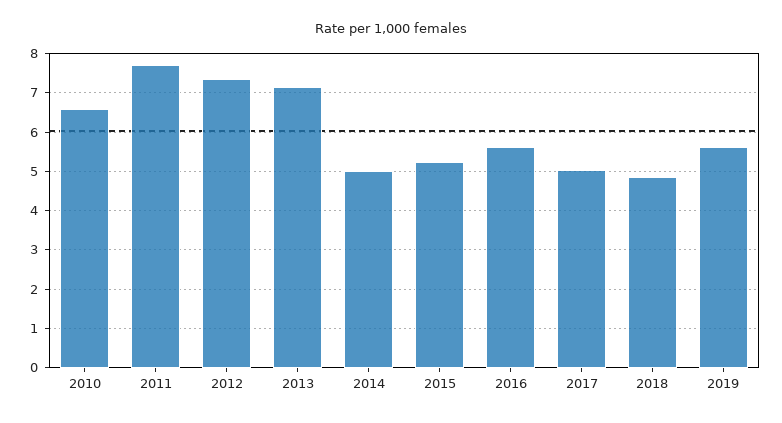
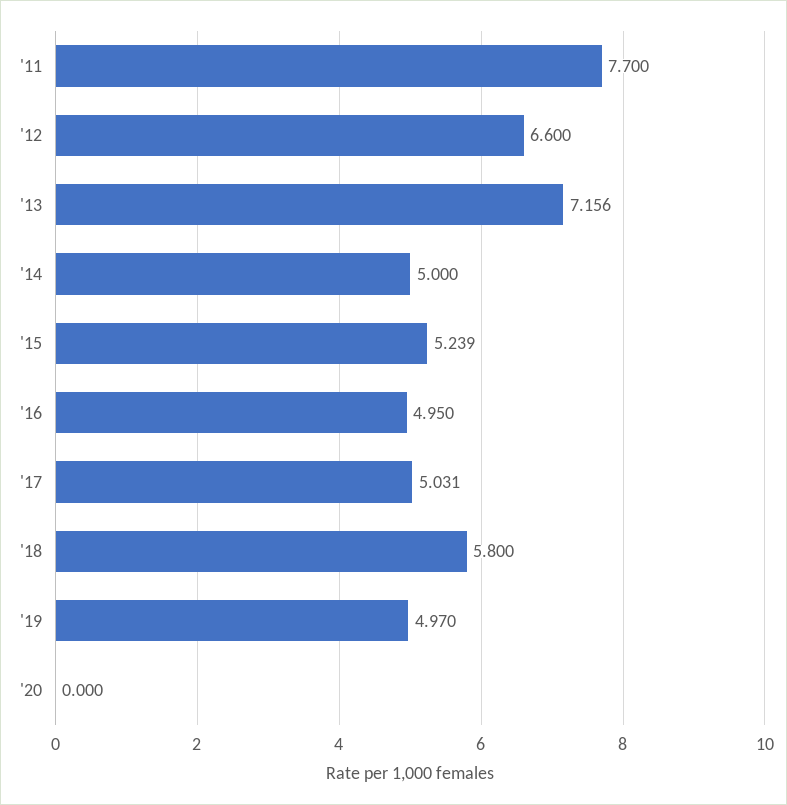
2010: 6.6 -> none
2012: 7.4 -> 6.6
2016: 5.6 -> 4.95
2018: 4.8 -> 5.8
2019: 5.6 -> 4.97
'20: none -> 0

